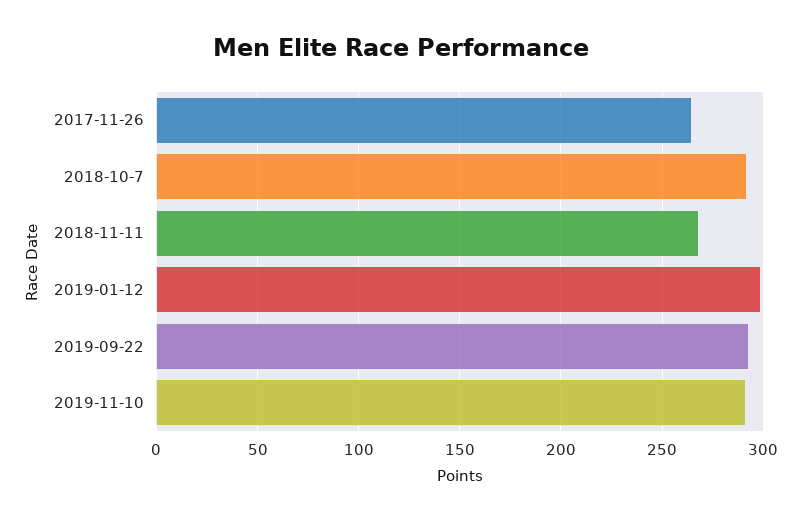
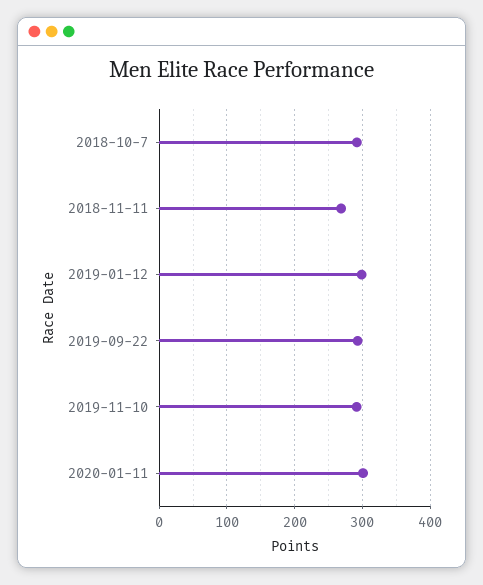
2017-11-26: 265 -> none
2020-01-11: none -> 300

